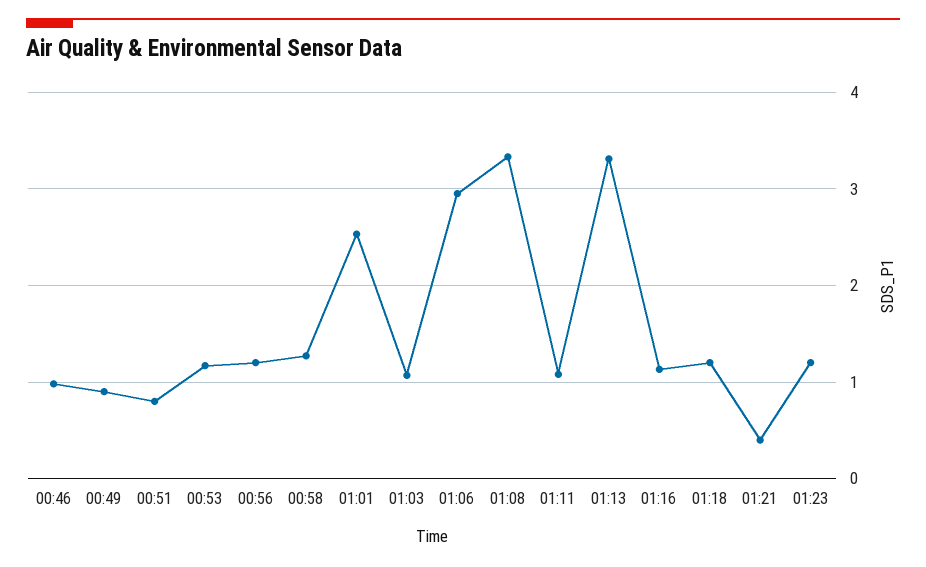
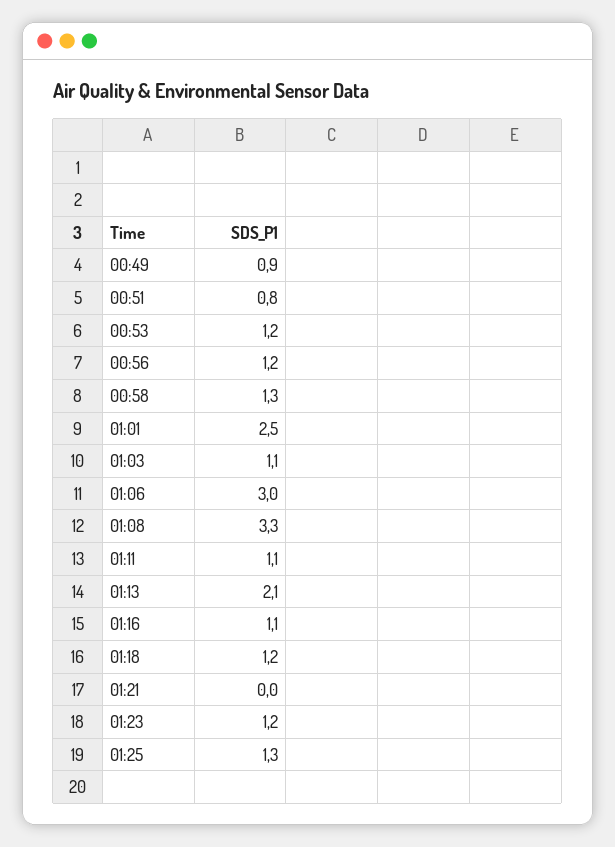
00:46: 1 -> none
01:13: 3.3 -> 2.1
01:21: 0.4 -> 0
01:25: none -> 1.3

